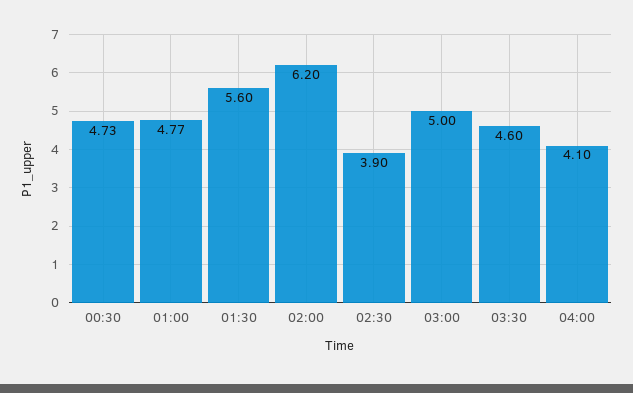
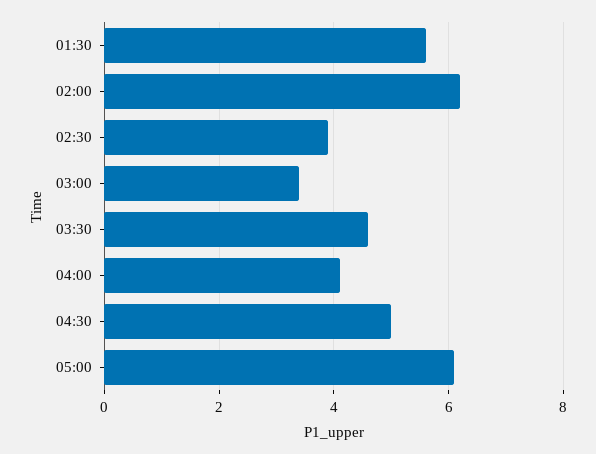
00:30: 4.73 -> none
01:00: 4.77 -> none
03:00: 5 -> 3.5
04:30: none -> 5
05:00: none -> 6

